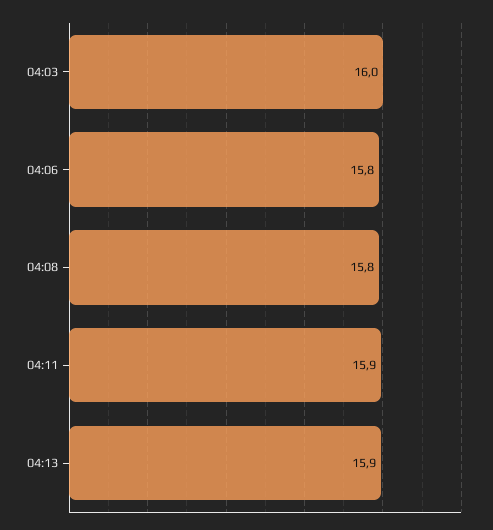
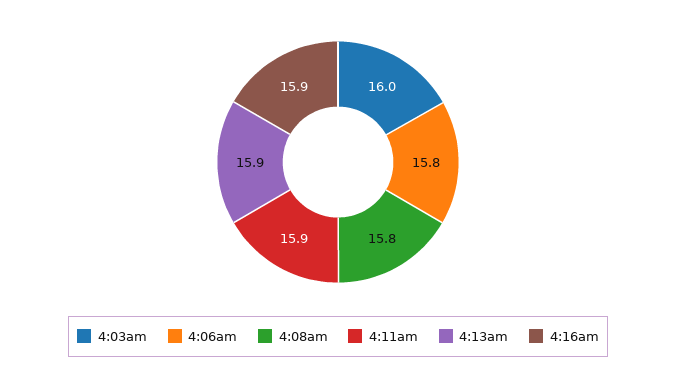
4:16am: none -> 15.9

